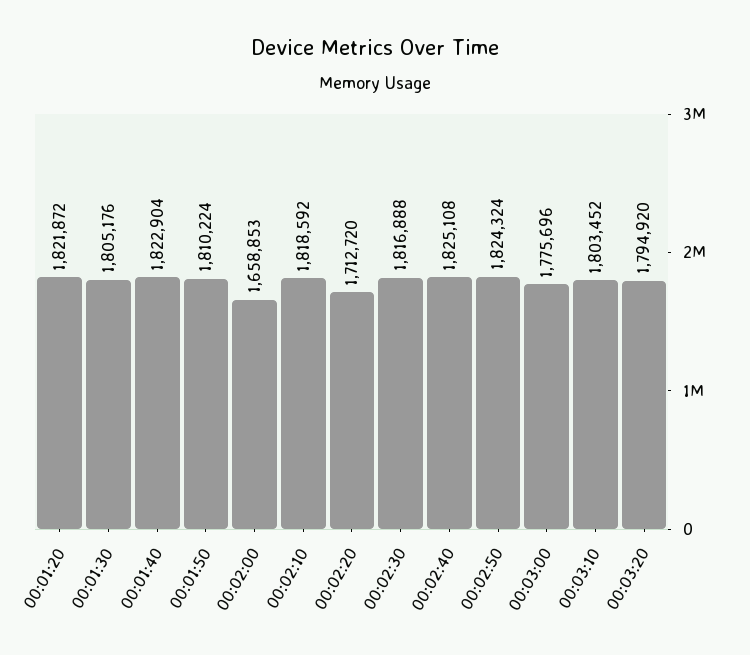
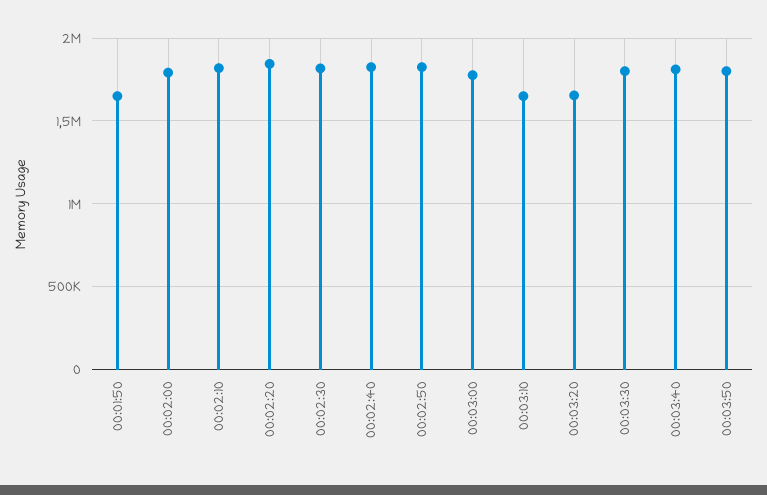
00:01:20: 1821872 -> none
00:01:30: 1805176 -> none
00:01:40: 1822904 -> none
00:01:50: 1810224 -> 1650000
00:02:00: 1658853 -> 1800000
00:02:20: 1712720 -> 1850000
00:03:10: 1803452 -> 1650000
00:03:20: 1794920 -> 1650000
00:03:30: none -> 1800000
00:03:40: none -> 1800000
00:03:50: none -> 1800000

